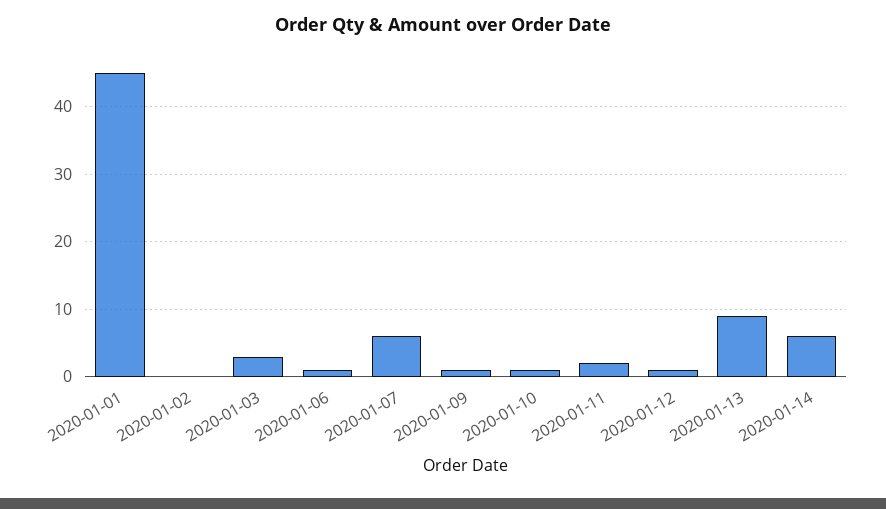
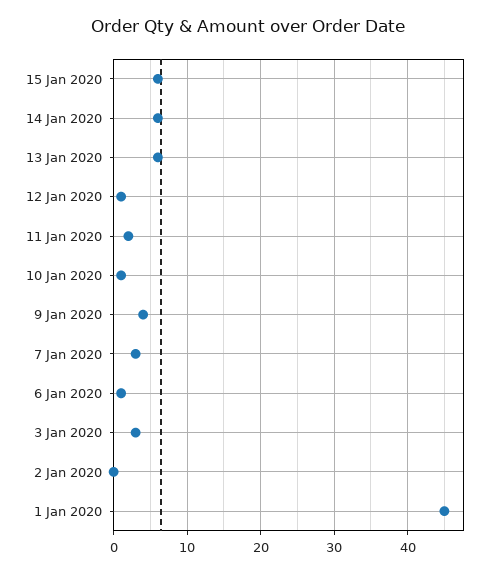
2020-01-07: 6 -> 3
2020-01-09: 1 -> 4
2020-01-13: 9 -> 6
15 Jan 2020: none -> 6

